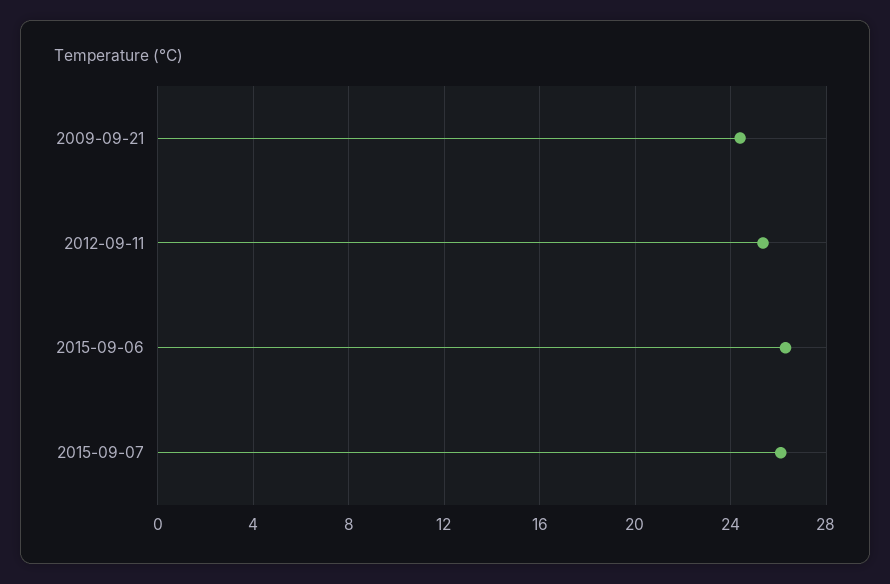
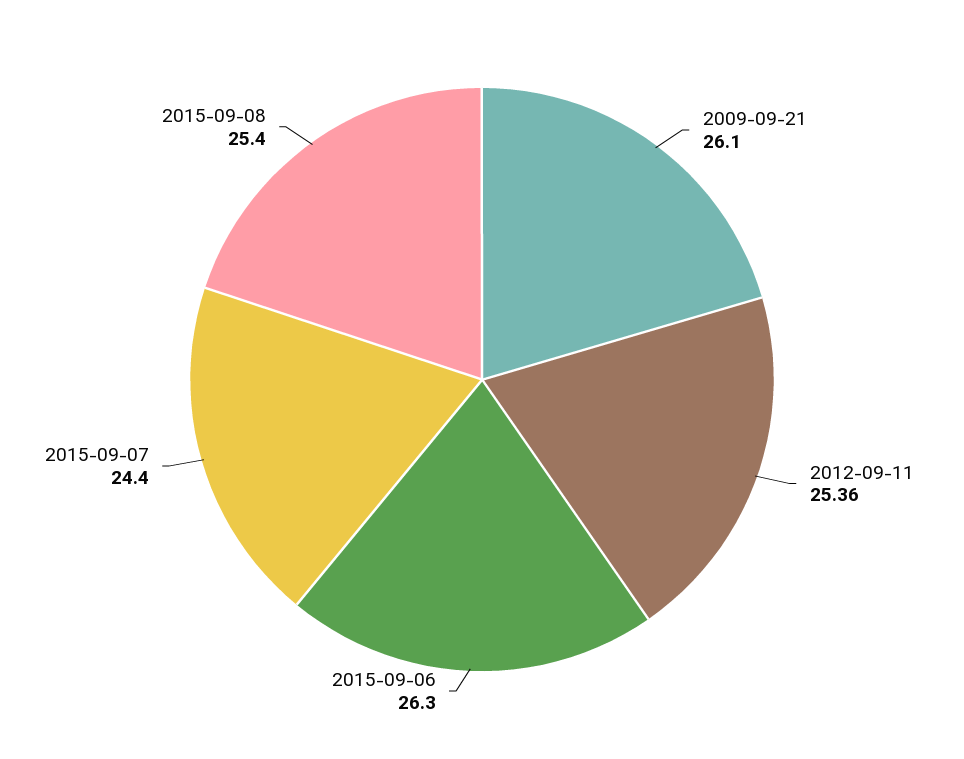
2009-09-21: 24.5 -> 26.1
2015-09-07: 26 -> 24.4
2015-09-08: none -> 25.4

